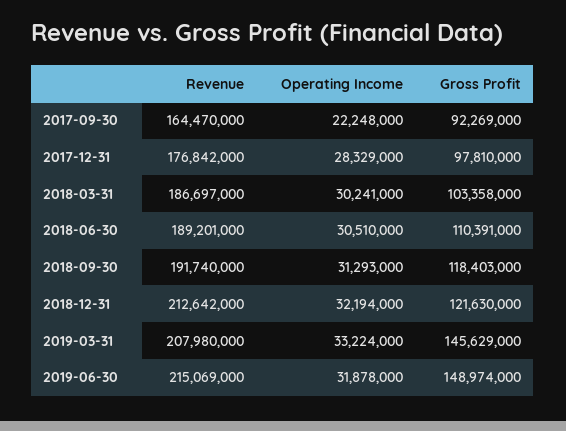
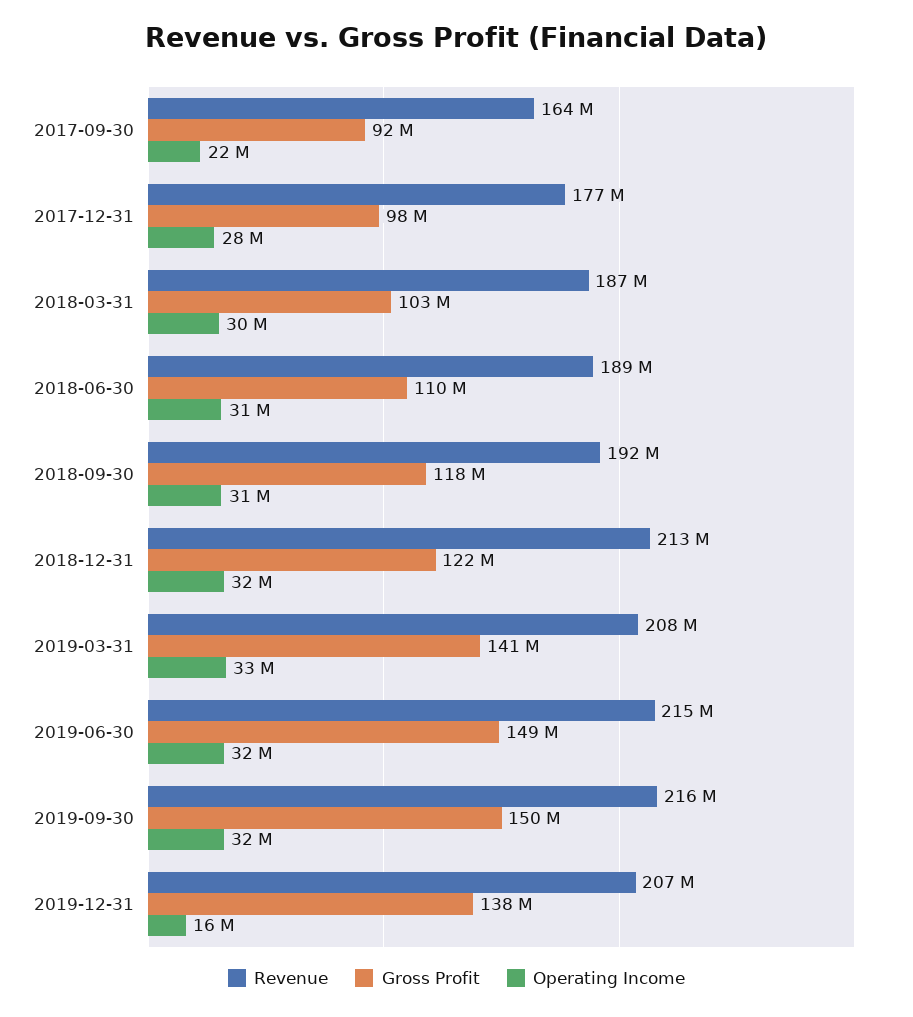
Gross Profit, 2019-03-31: 145629000 -> 141000000
Revenue, 2019-09-30: none -> 216000000
Gross Profit, 2019-09-30: none -> 150000000
Operating Income, 2019-09-30: none -> 32000000
Revenue, 2019-12-31: none -> 207000000
Gross Profit, 2019-12-31: none -> 138000000
Operating Income, 2019-12-31: none -> 16000000

